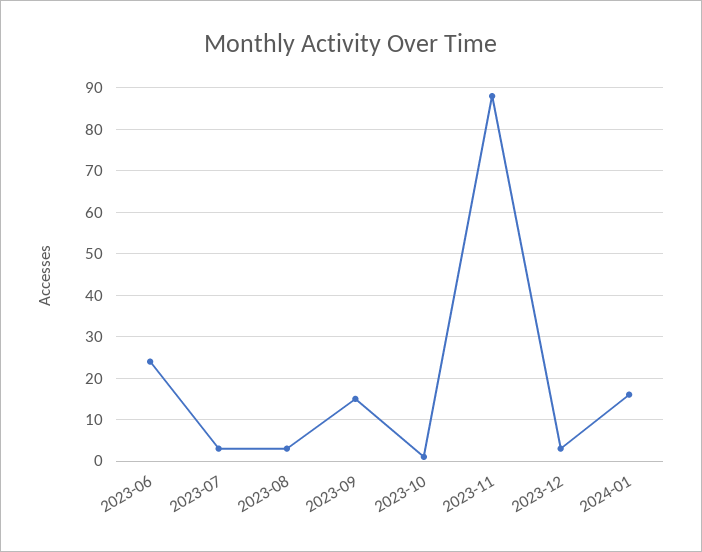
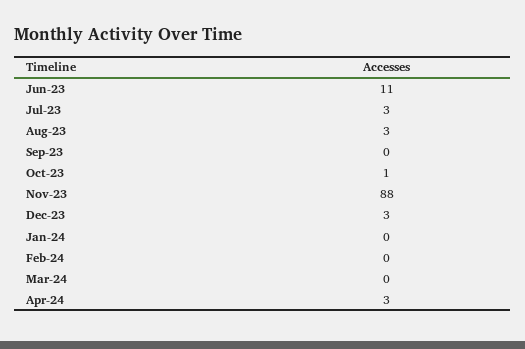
2023-06: 25 -> 11
2023-09: 15 -> 0
2024-01: 15 -> 0
Feb-24: none -> 0
Mar-24: none -> 0
Apr-24: none -> 3

